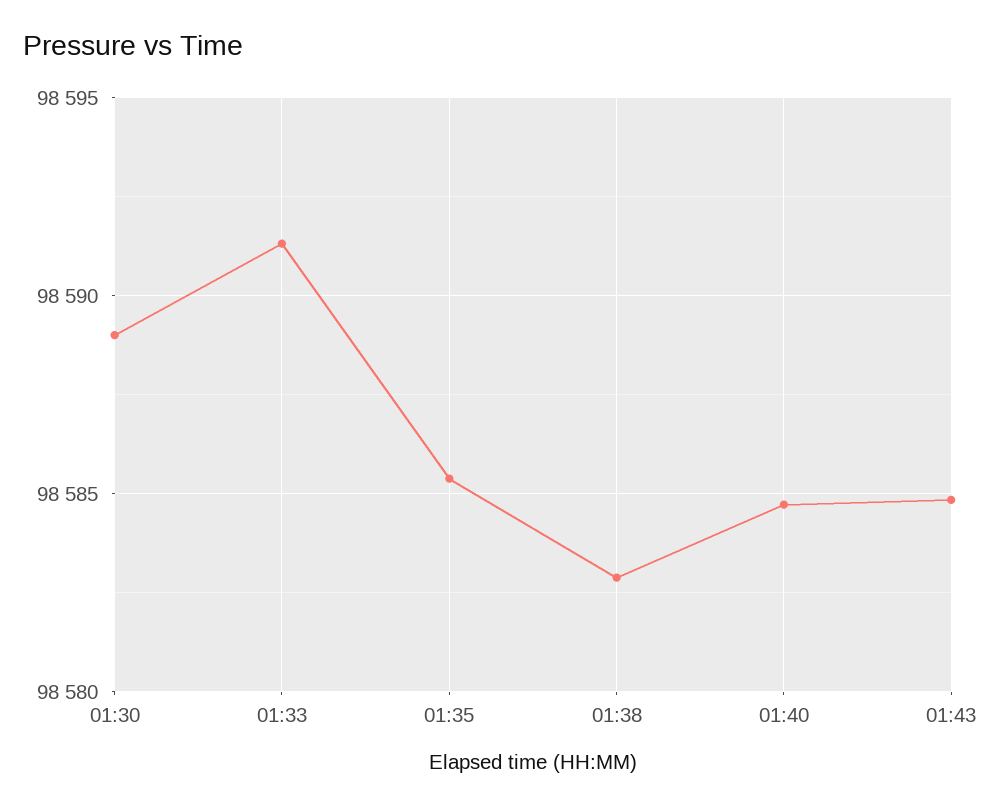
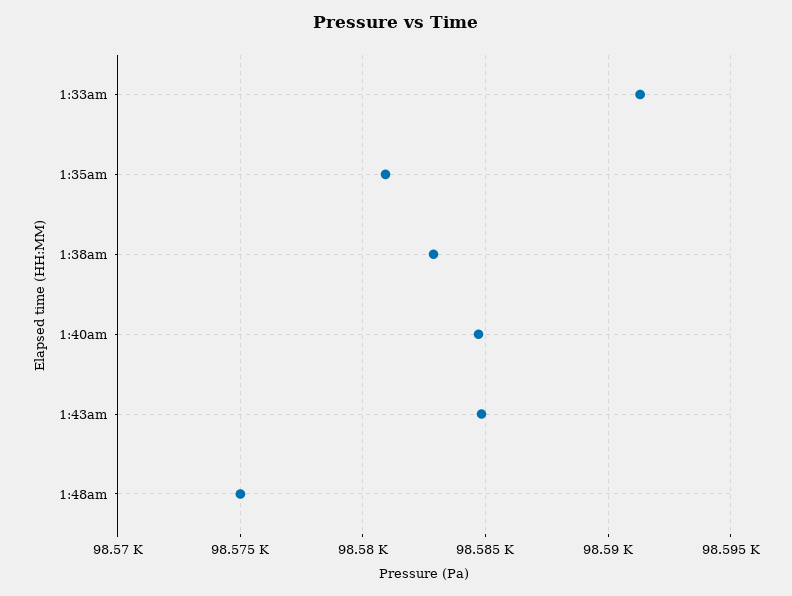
01:30: 98589 -> none
01:35: 98585.5 -> 98581
1:48am: none -> 98575

